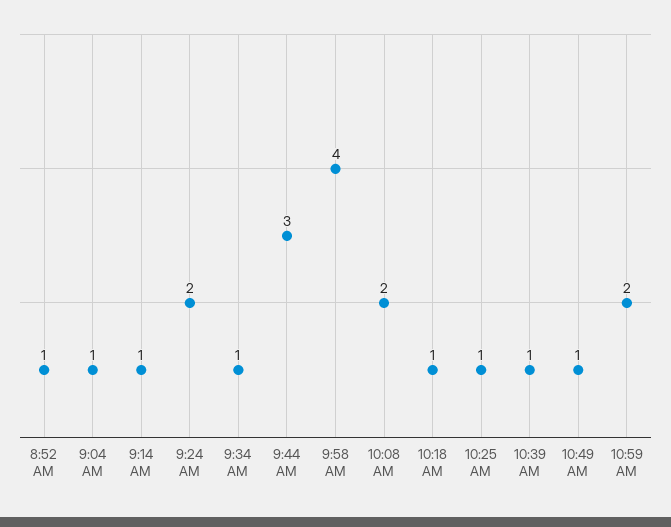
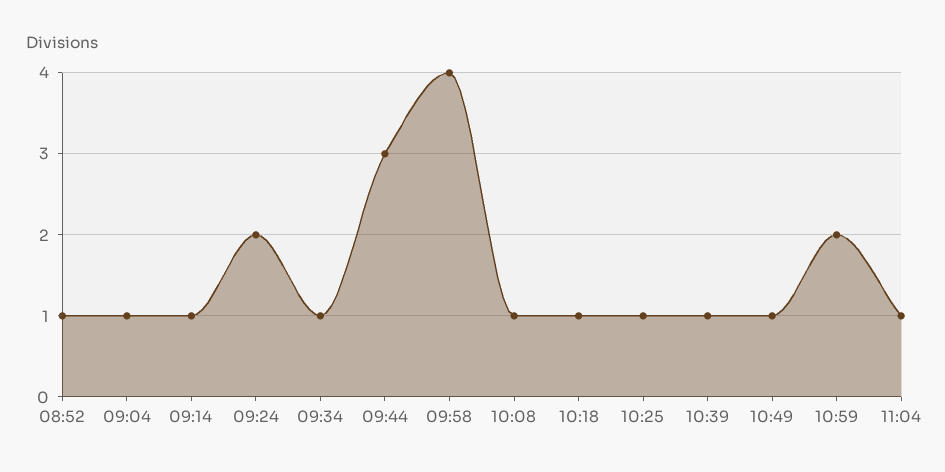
10:08 AM: 2 -> 1
11:04: none -> 1

